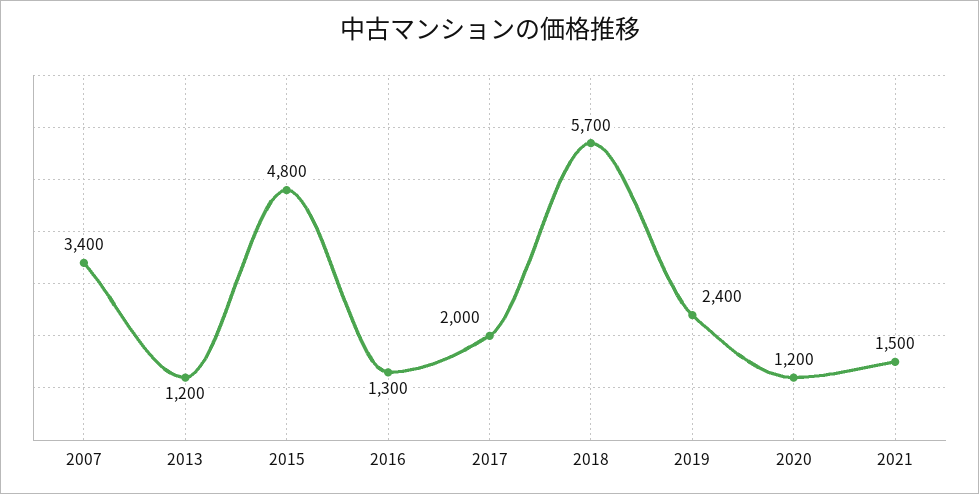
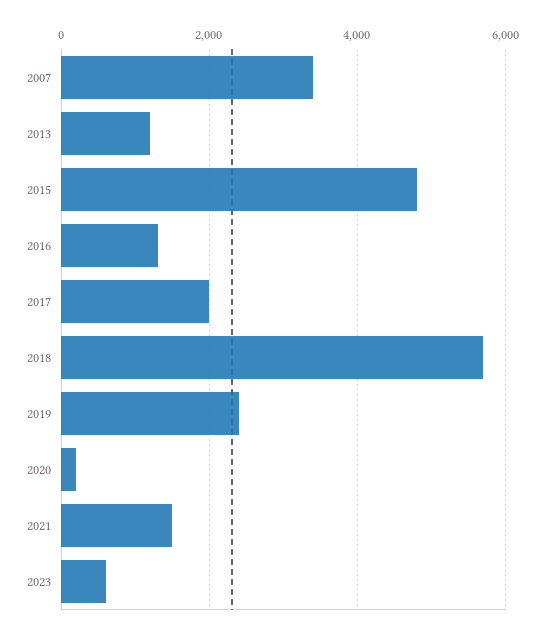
2020: 1200 -> 200
2023: none -> 600

